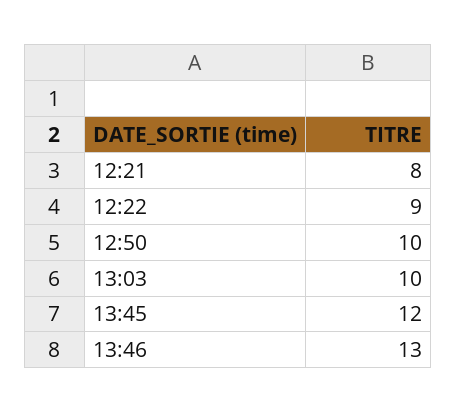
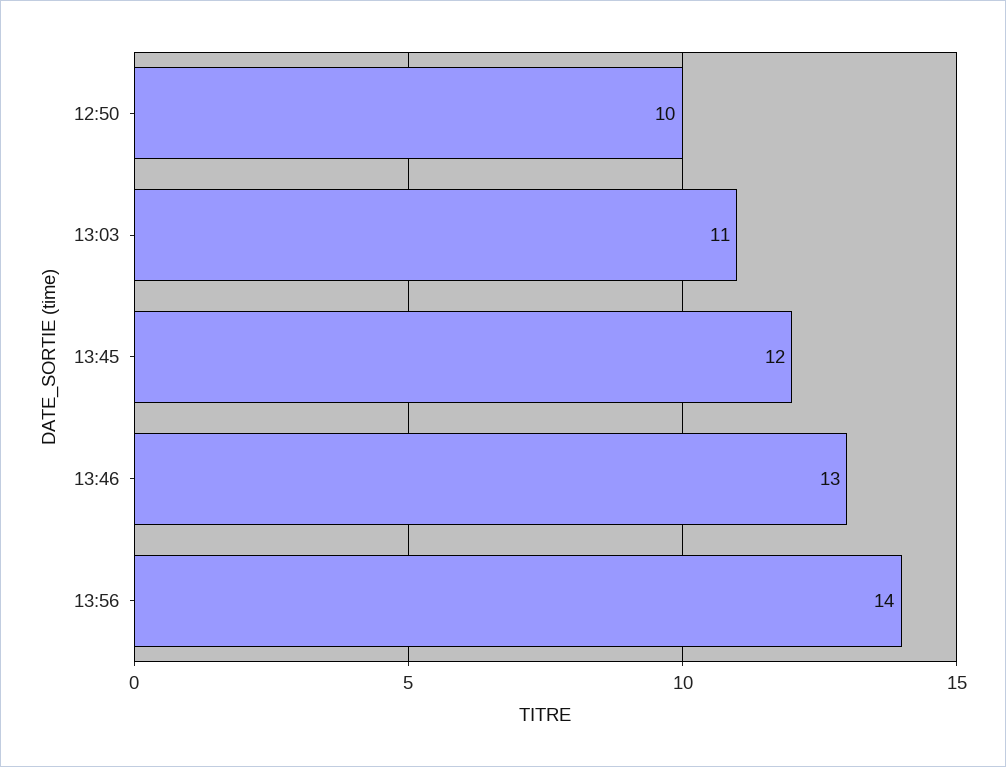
12:21: 8 -> none
12:22: 9 -> none
13:03: 10 -> 11
13:56: none -> 14

